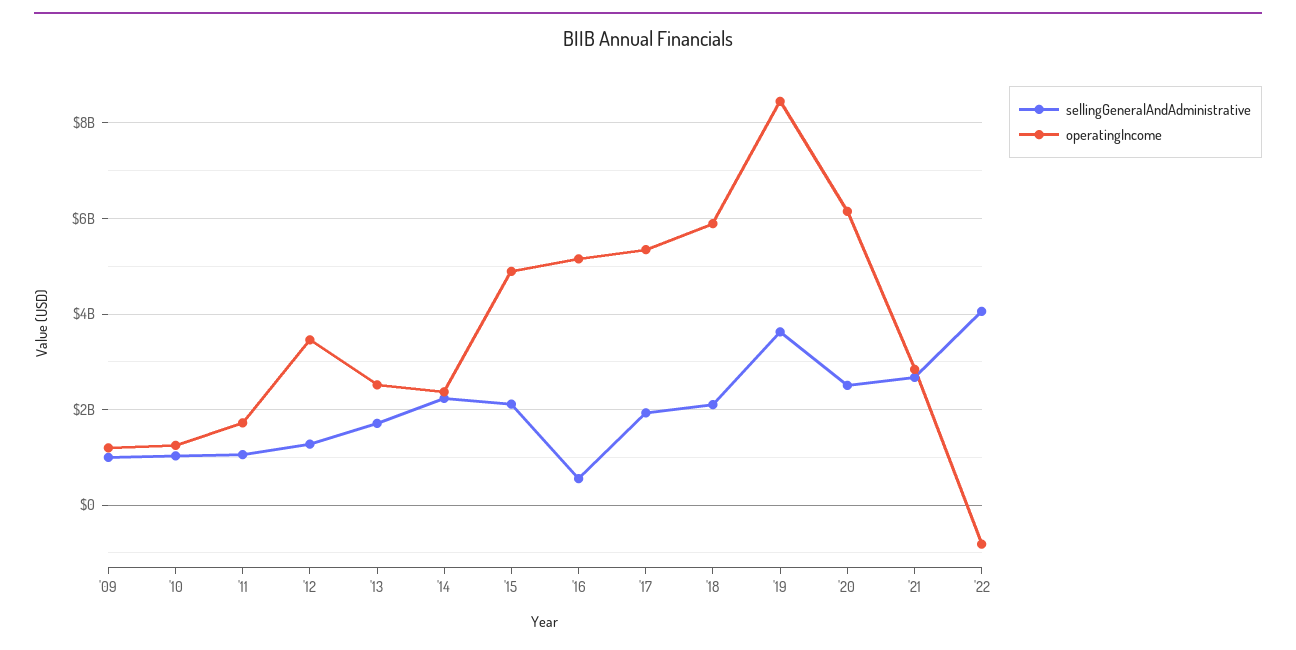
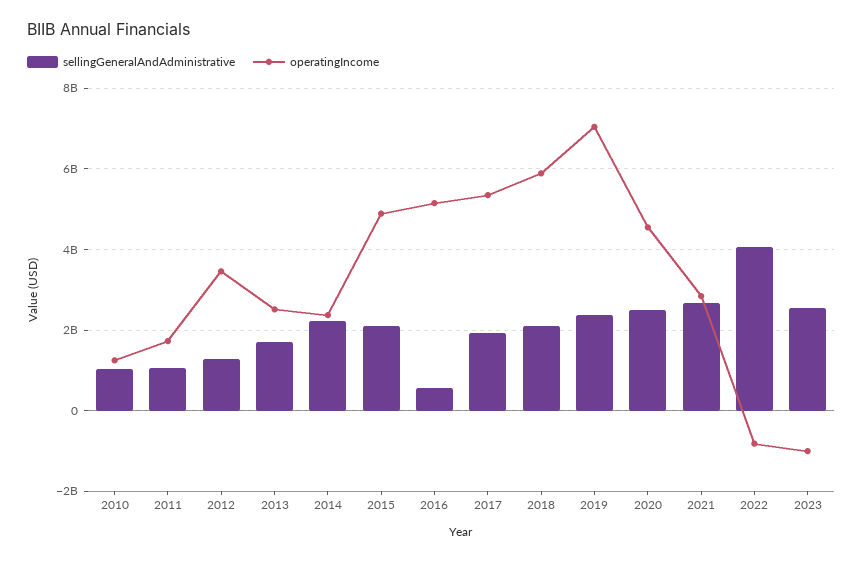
sellingGeneralAndAdministrative, '09: 1000000000 -> none
operatingIncome, '09: 1200000000 -> none
sellingGeneralAndAdministrative, '19: 3600000000 -> 2400000000
operatingIncome, '19: 8400000000 -> 7000000000
operatingIncome, '20: 6200000000 -> 4600000000
sellingGeneralAndAdministrative, 2023: none -> 2600000000
operatingIncome, 2023: none -> -1000000000

